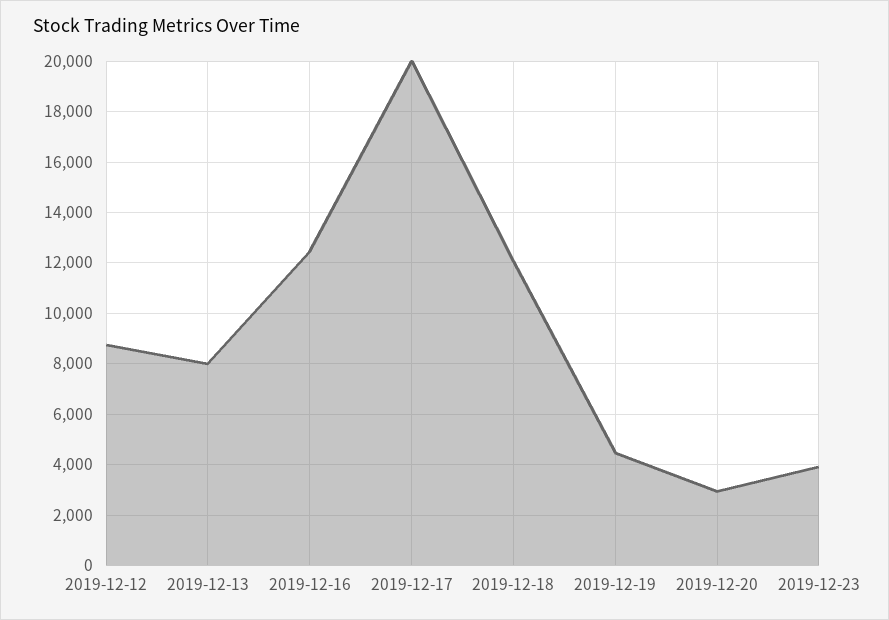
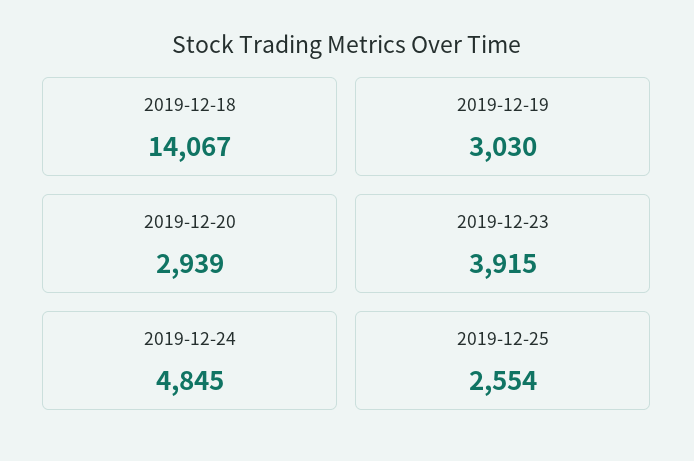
2019-12-12: 8750 -> none
2019-12-13: 8000 -> none
2019-12-16: 12500 -> none
2019-12-17: 20000 -> none
2019-12-18: 12000 -> 14067
2019-12-19: 4500 -> 3030
2019-12-24: none -> 4845
2019-12-25: none -> 2554

